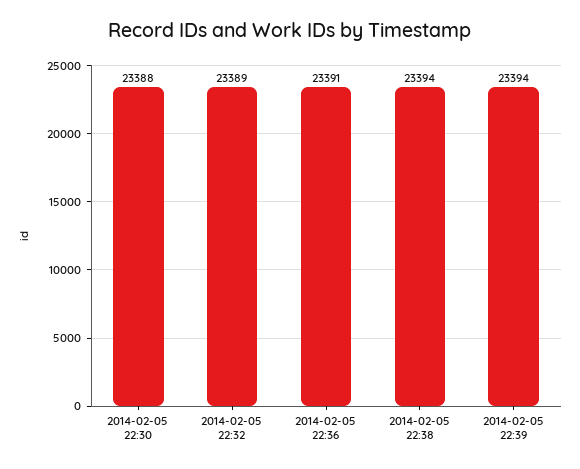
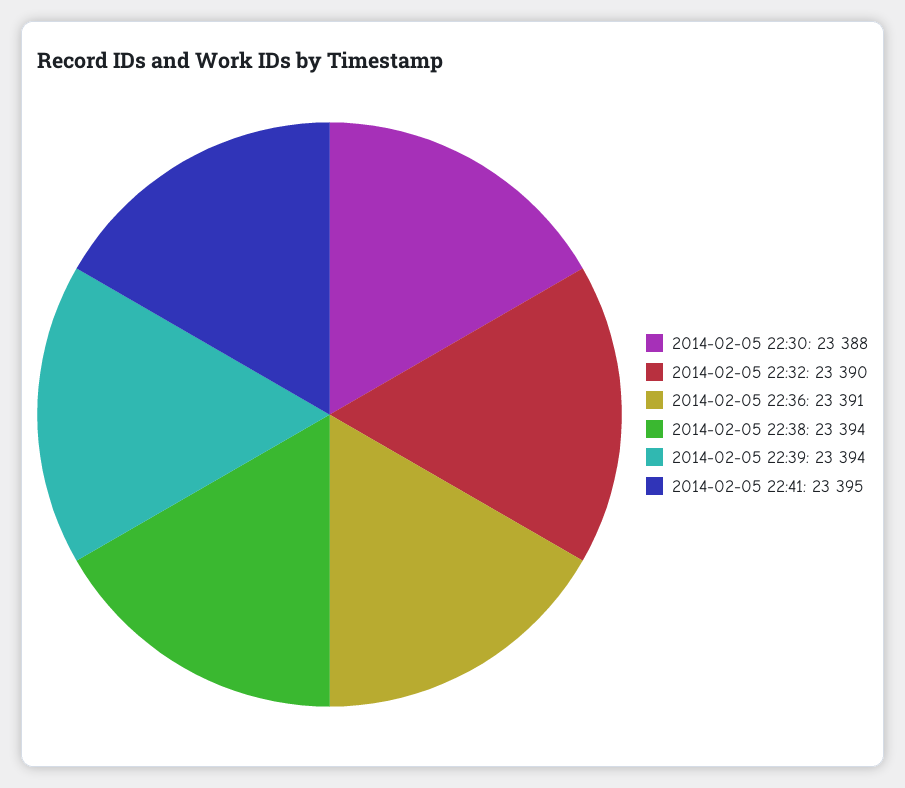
2014-02-05 22:32: 23389 -> 23390
2014-02-05 22:41: none -> 23395

